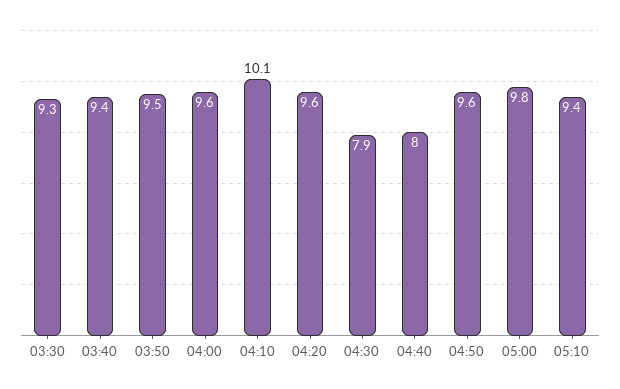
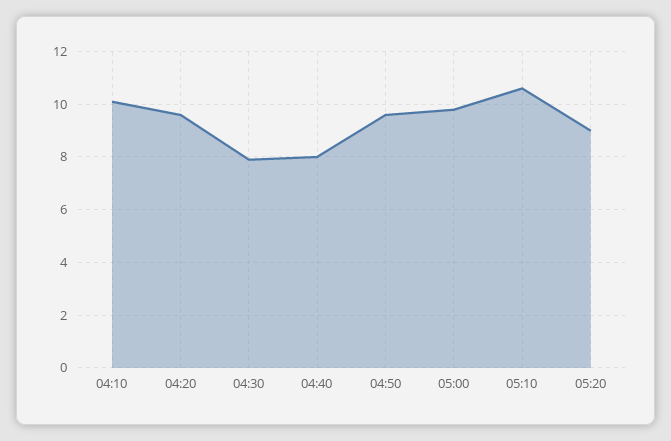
03:30: 9.3 -> none
03:40: 9.4 -> none
03:50: 9.5 -> none
04:00: 9.6 -> none
05:10: 9.4 -> 10.5
05:20: none -> 9

